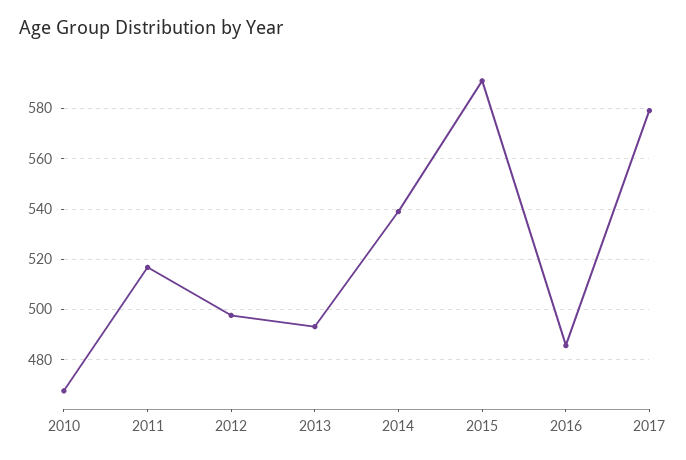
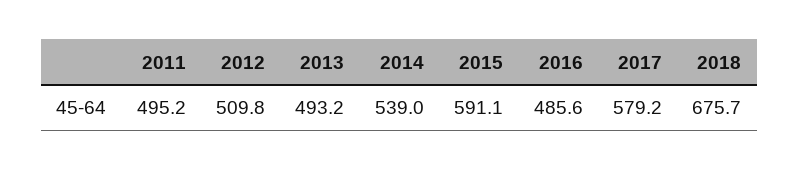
2010: 467.5 -> none
2011: 517.5 -> 495.2
2012: 497.5 -> 509.8
2018: none -> 675.7

